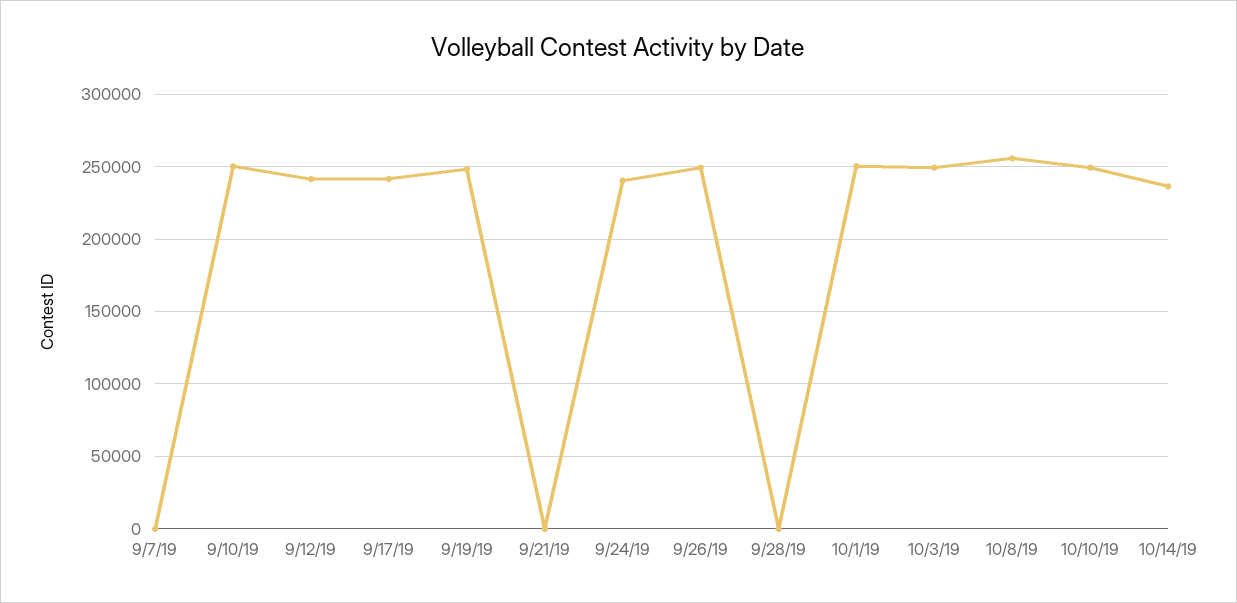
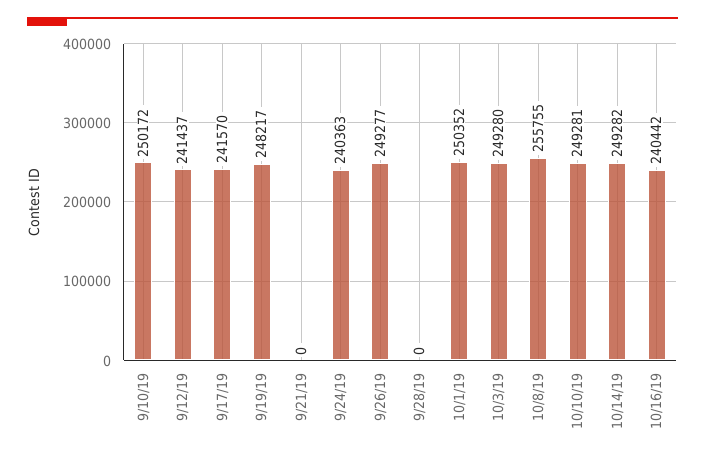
9/7/19: 0 -> none
10/14/19: 235000 -> 249282
10/16/19: none -> 240442

